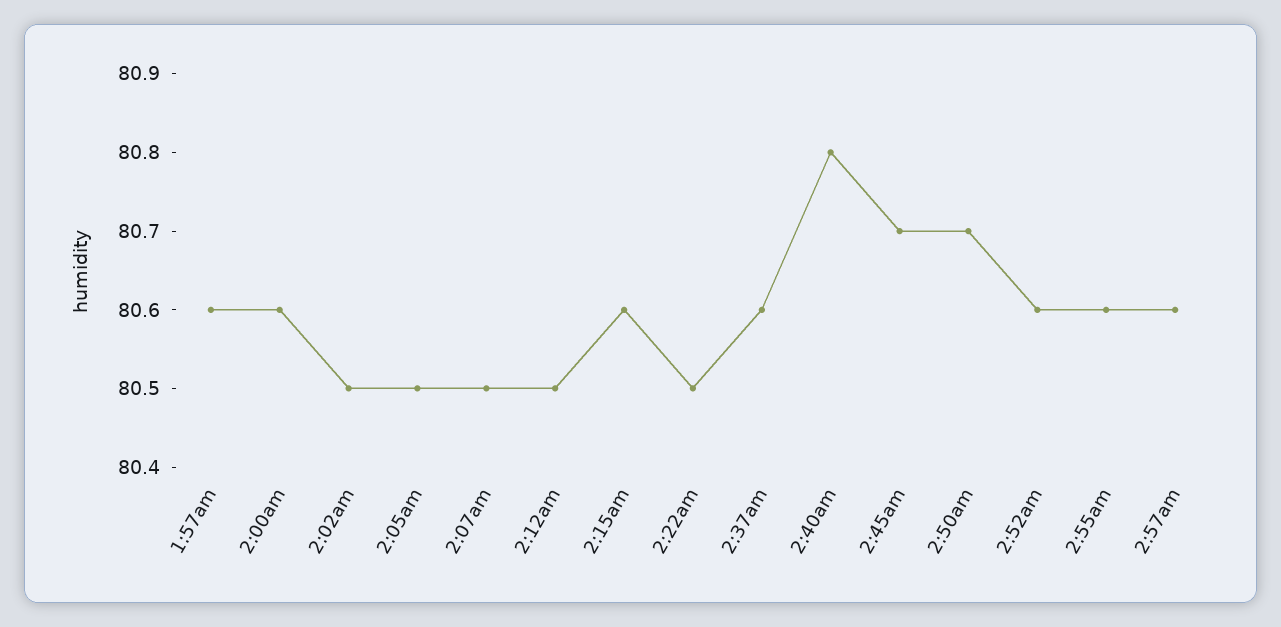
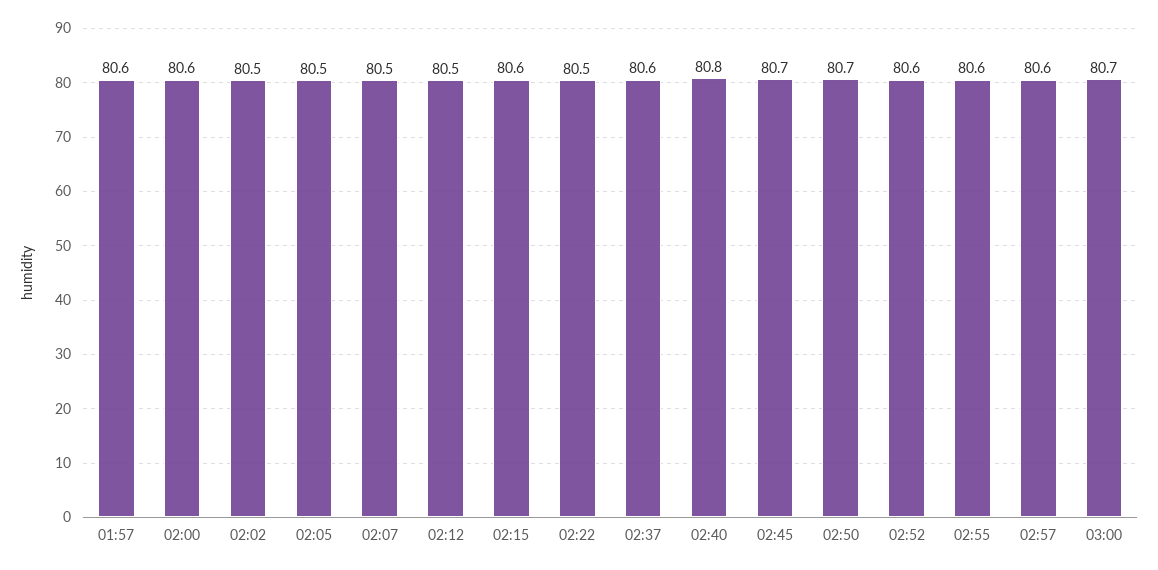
03:00: none -> 80.7

